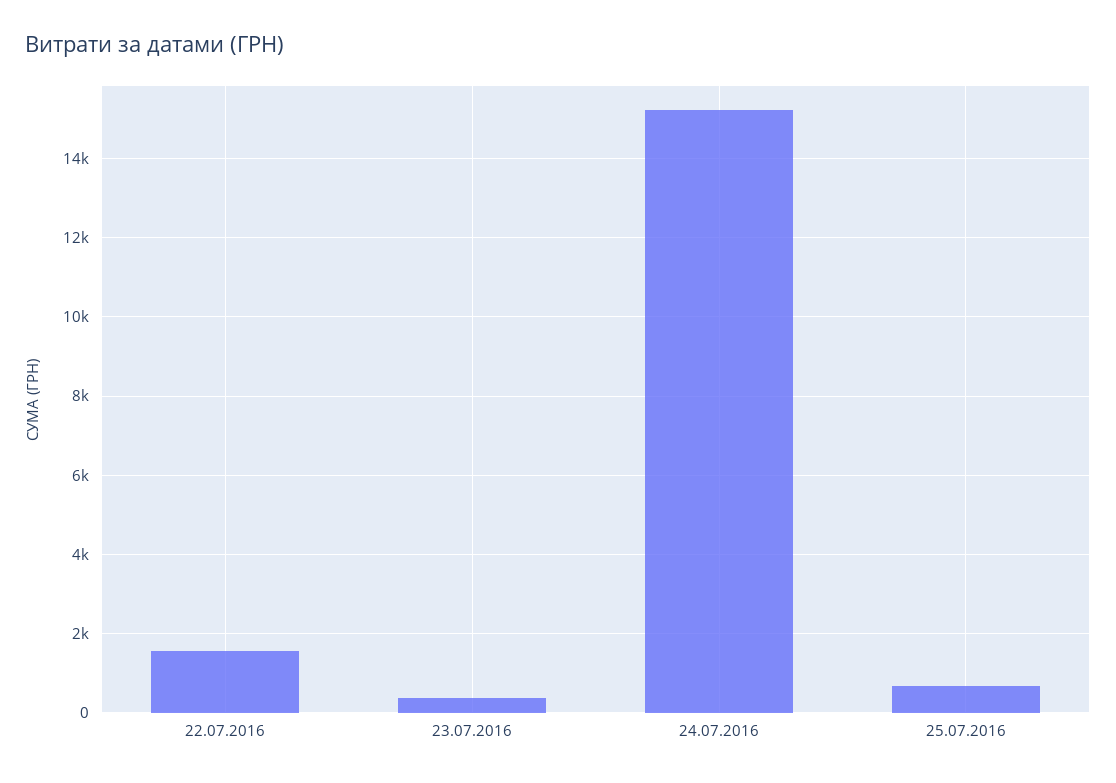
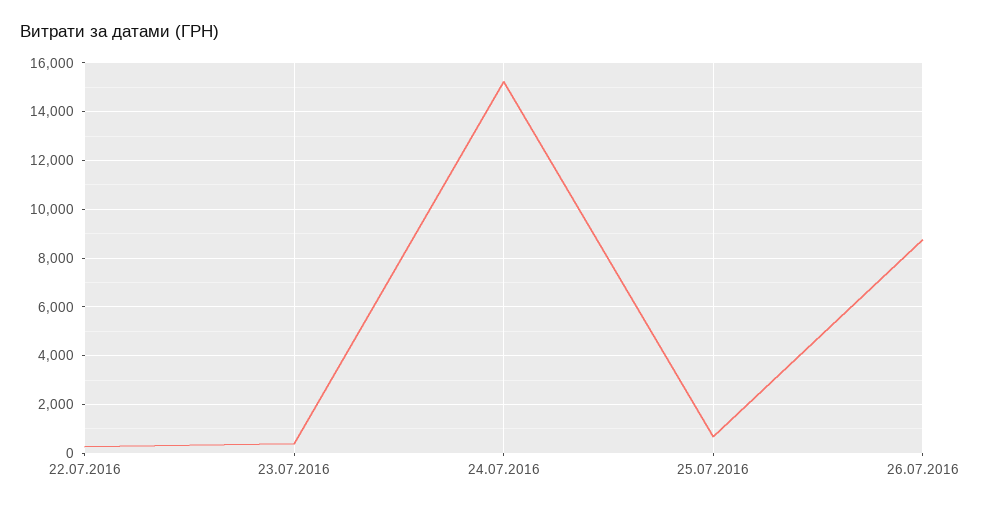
22.07.2016: 1600 -> 250
26.07.2016: none -> 8750

